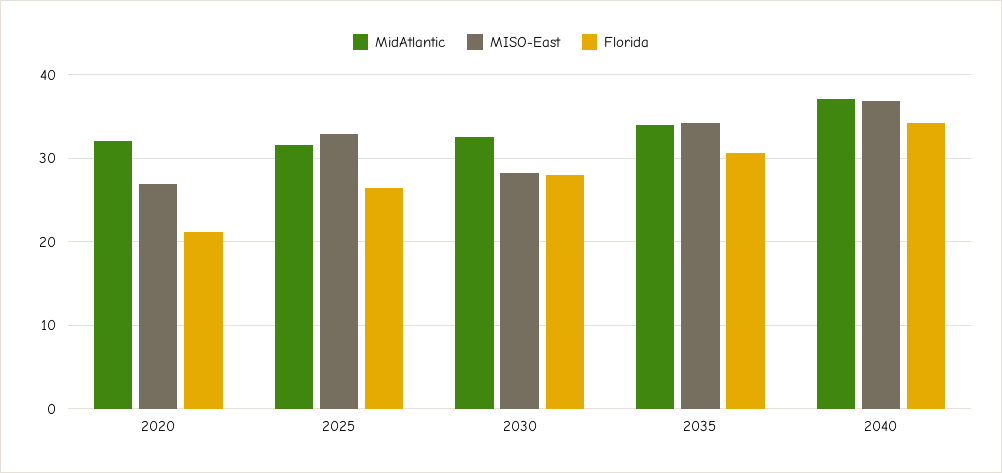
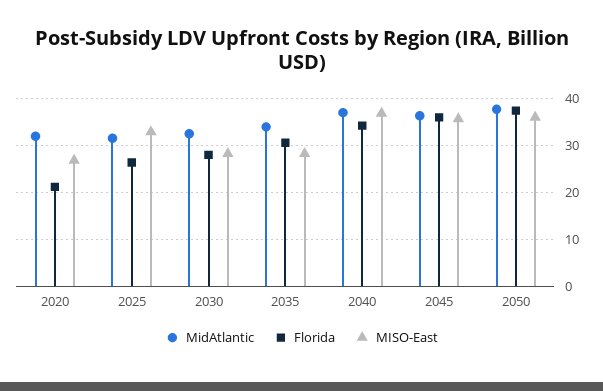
MISO-East, 2035: 34 -> 28
MidAtlantic, 2045: none -> 36
Florida, 2045: none -> 36
MISO-East, 2045: none -> 36
MidAtlantic, 2050: none -> 38
Florida, 2050: none -> 38
MISO-East, 2050: none -> 36

